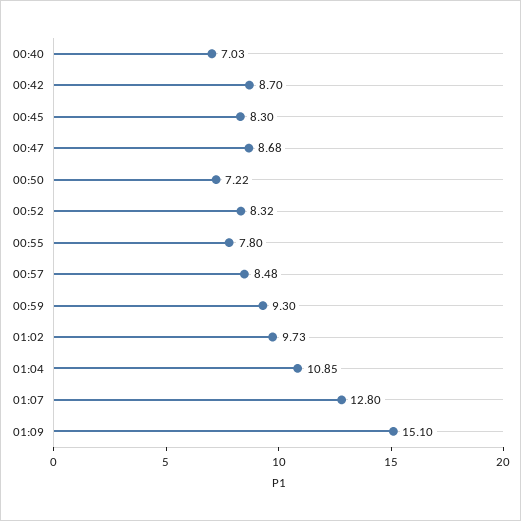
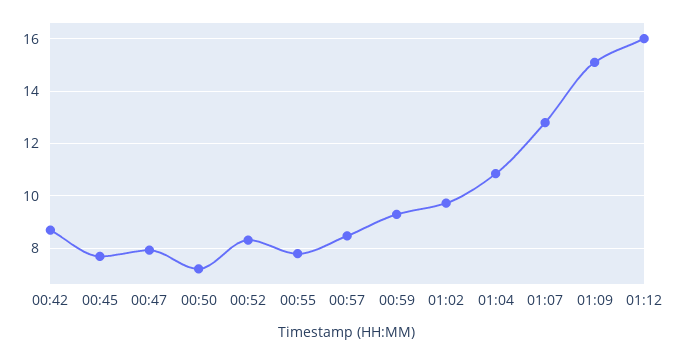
00:40: 7.03 -> none
00:45: 8.3 -> 7.75
00:47: 8.68 -> 8
01:12: none -> 16

